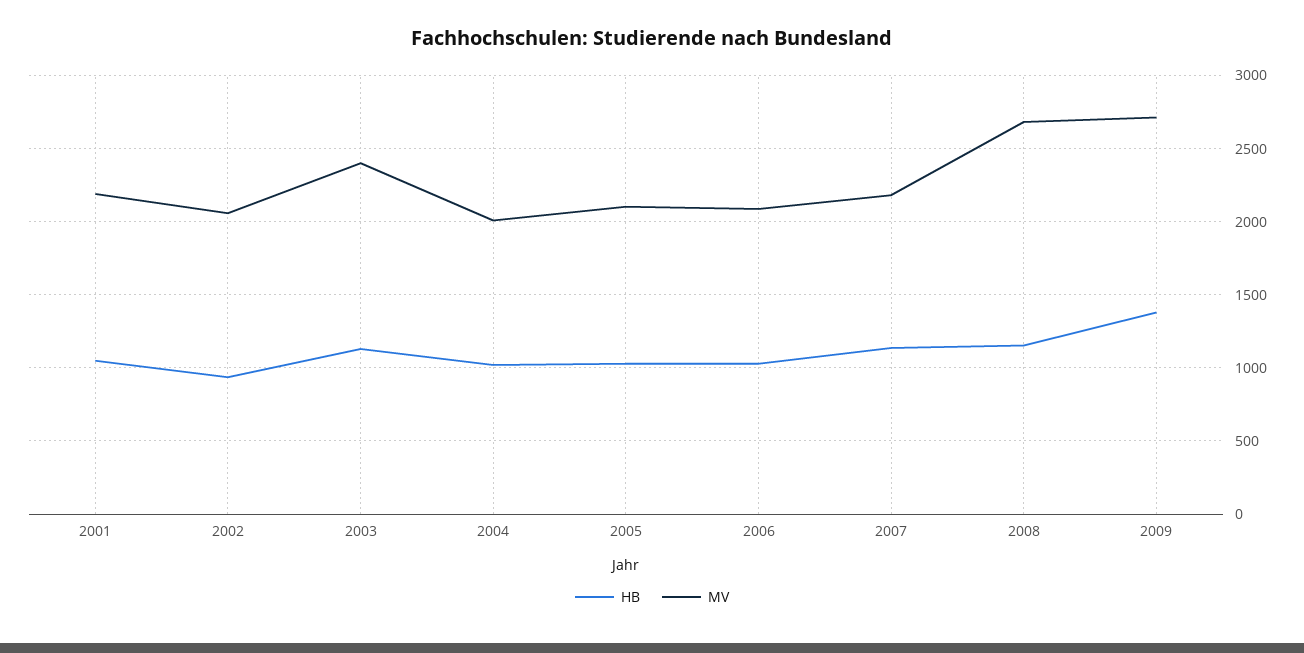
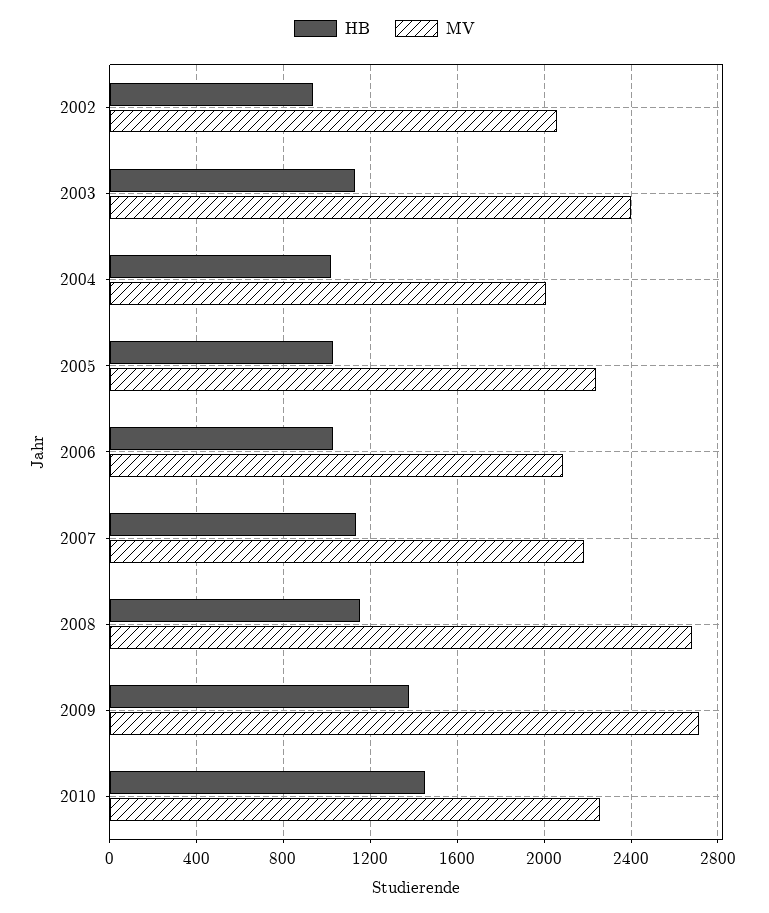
HB, 2001: 1050 -> none
MV, 2001: 2200 -> none
MV, 2005: 2100 -> 2250
HB, 2010: none -> 1450
MV, 2010: none -> 2250

